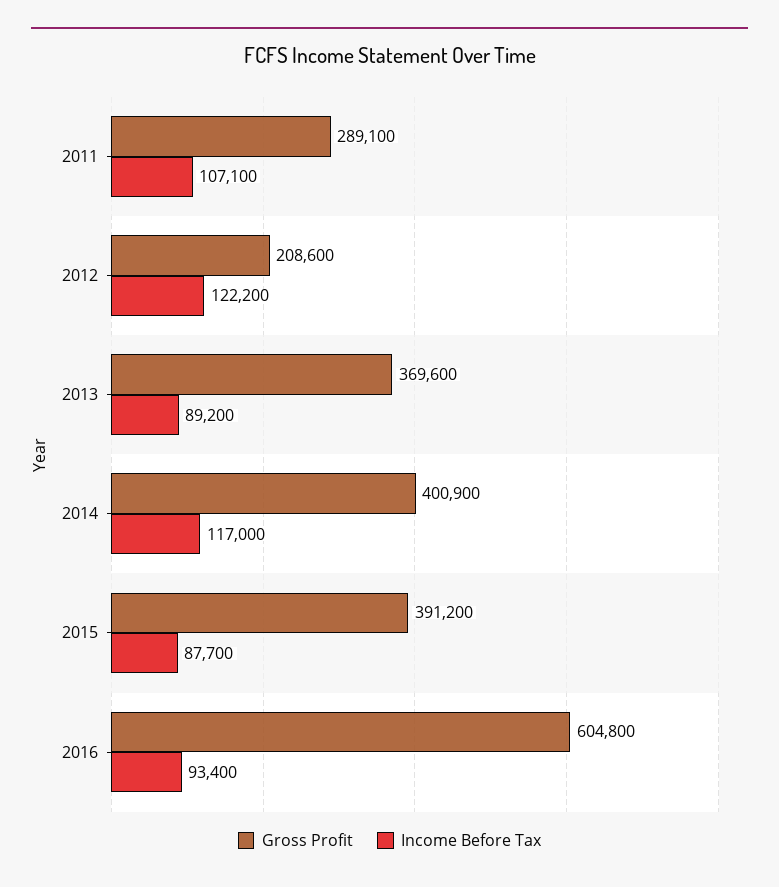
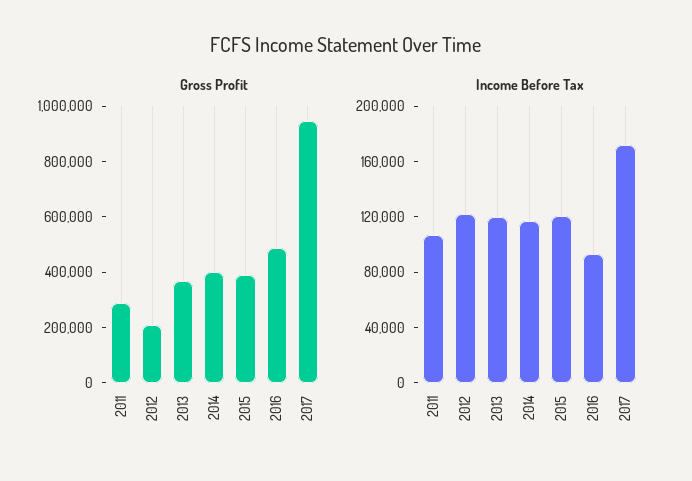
Income Before Tax, 2013: 89200 -> 120000
Income Before Tax, 2015: 87700 -> 120000
Gross Profit, 2016: 604800 -> 500000
Gross Profit, 2017: none -> 950000
Income Before Tax, 2017: none -> 170000

